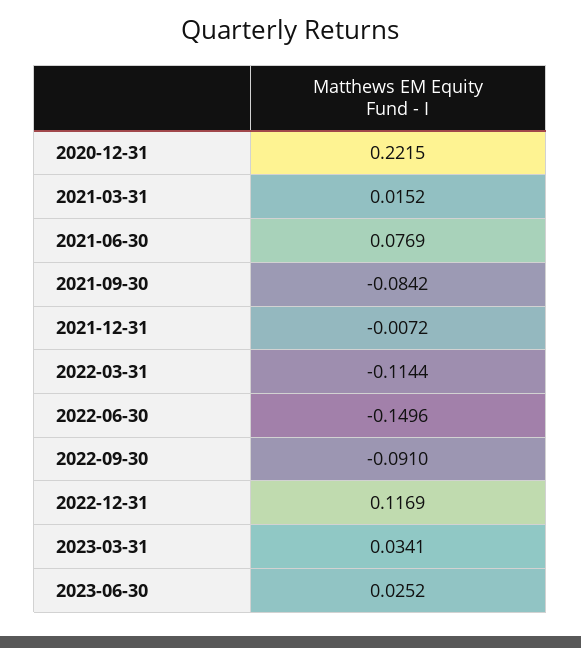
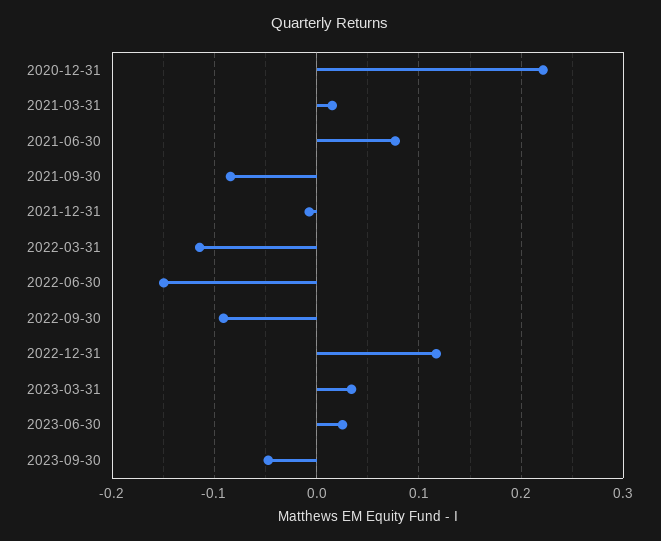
2023-09-30: none -> -0.05

